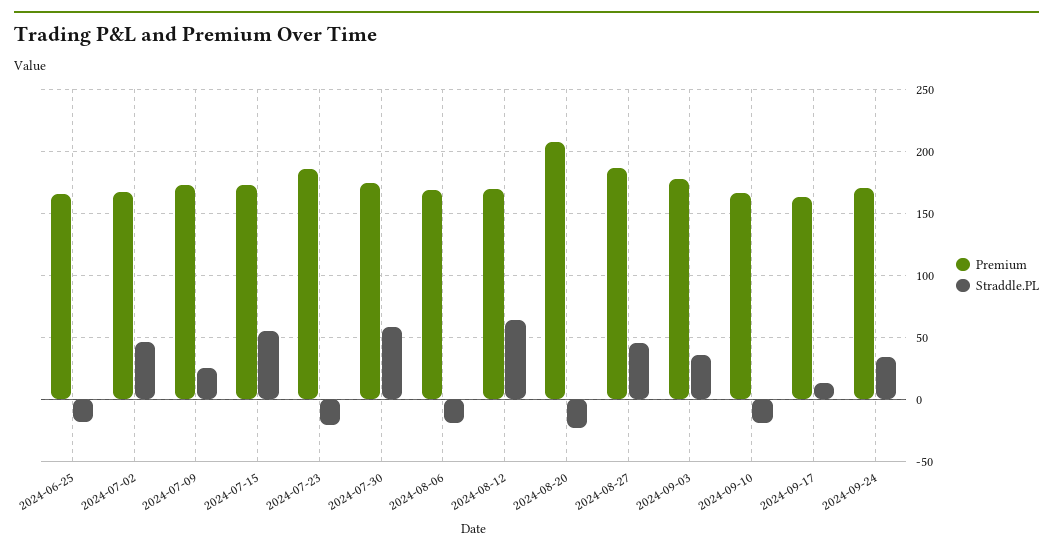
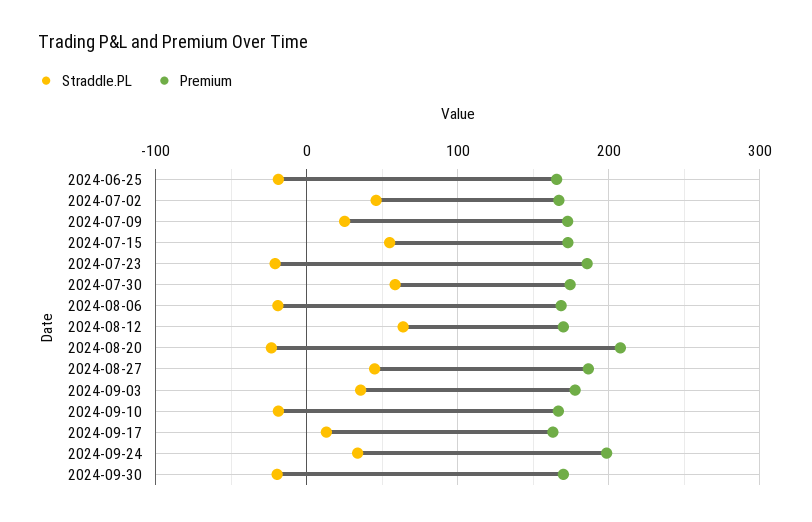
Premium, 2024-09-24: 170 -> 200
Straddle.PL, 2024-09-30: none -> -20
Premium, 2024-09-30: none -> 170

